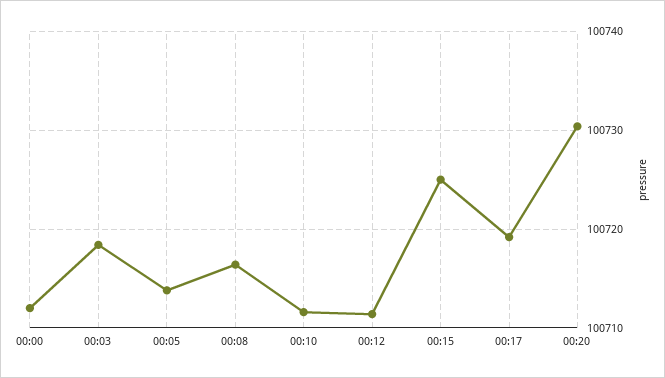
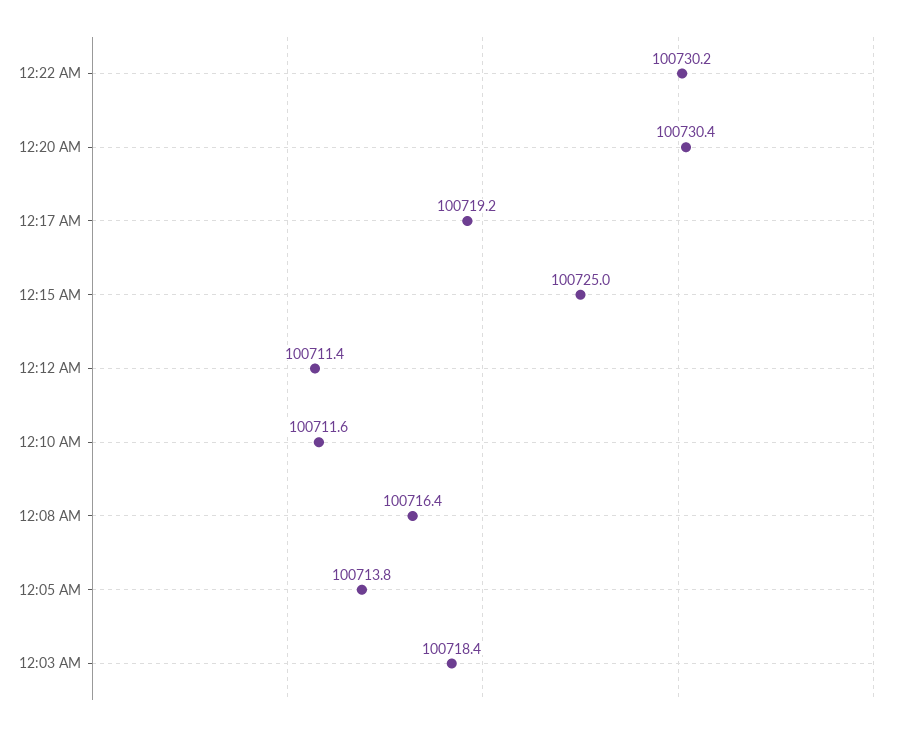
00:00: 100712 -> none
12:22 AM: none -> 100730.2

